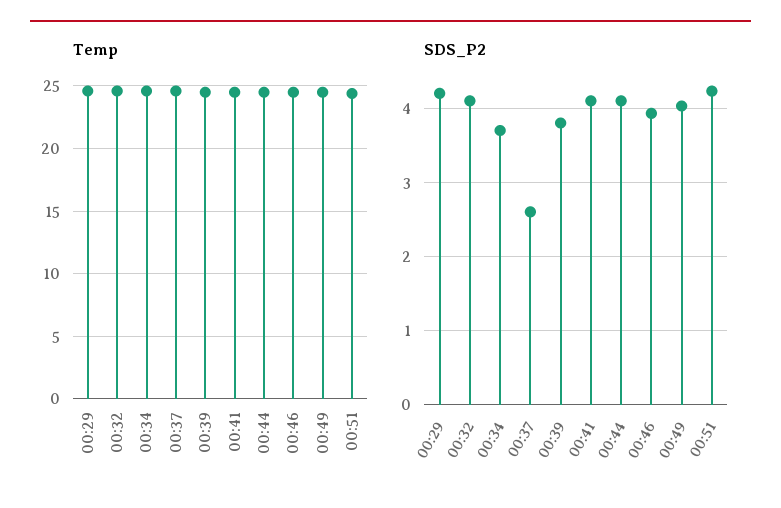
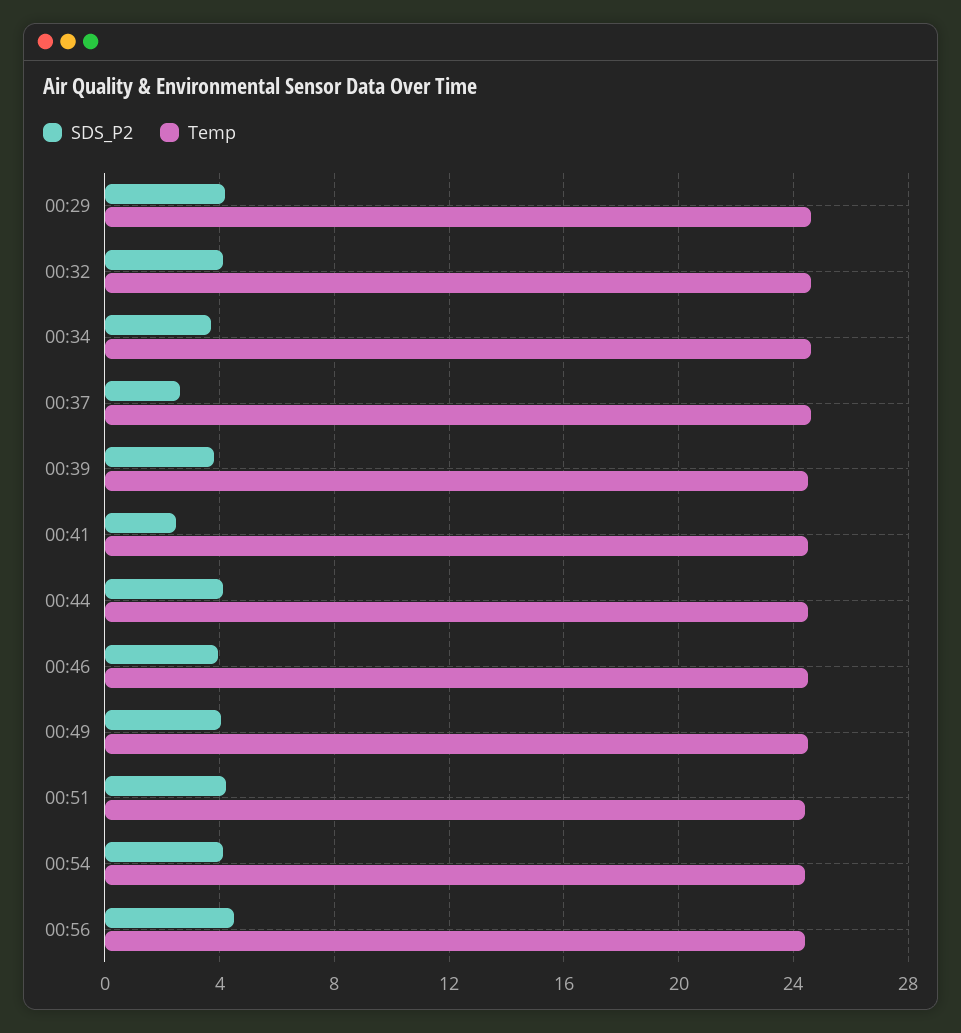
SDS_P2, 00:41: 4.1 -> 2.5
SDS_P2, 00:54: none -> 4
Temp, 00:54: none -> 24.5
SDS_P2, 00:56: none -> 4.5
Temp, 00:56: none -> 24.5

